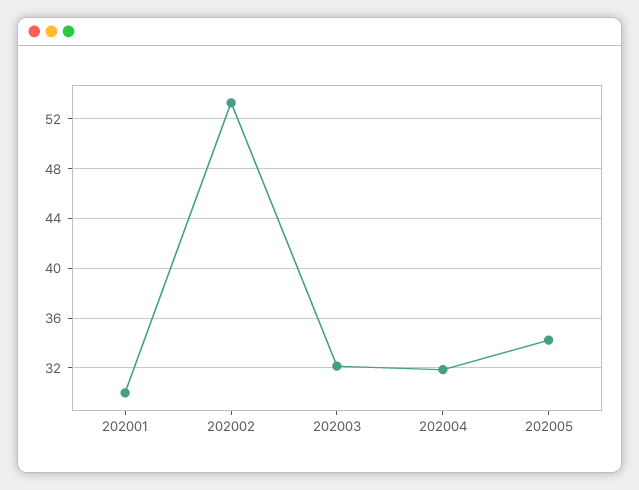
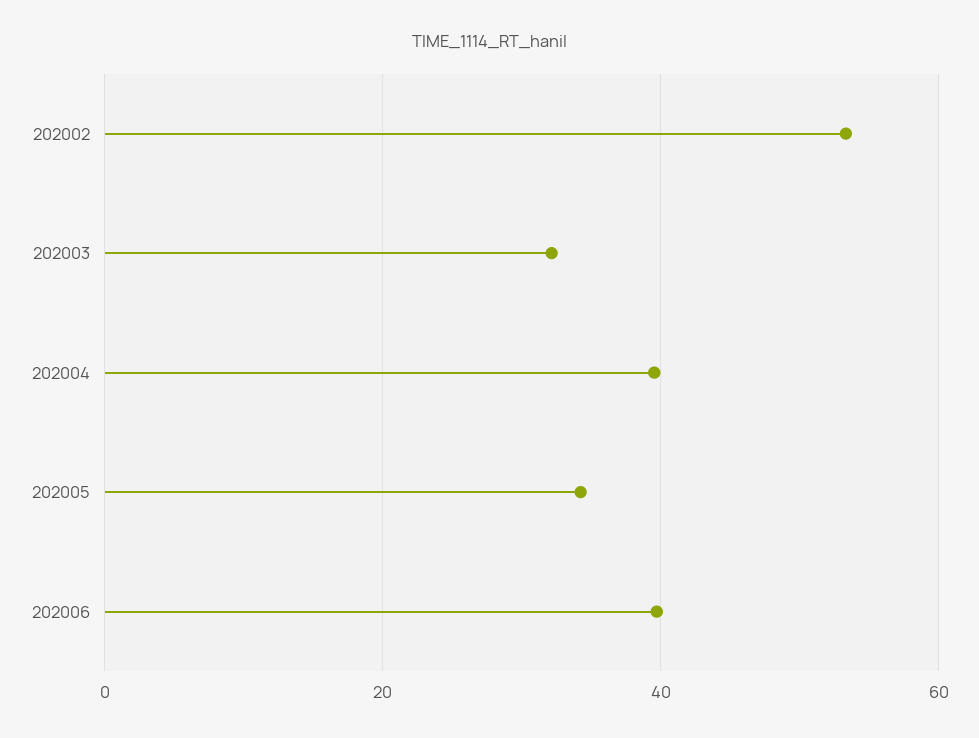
202001: 30 -> none
202004: 32 -> 40
202006: none -> 40

